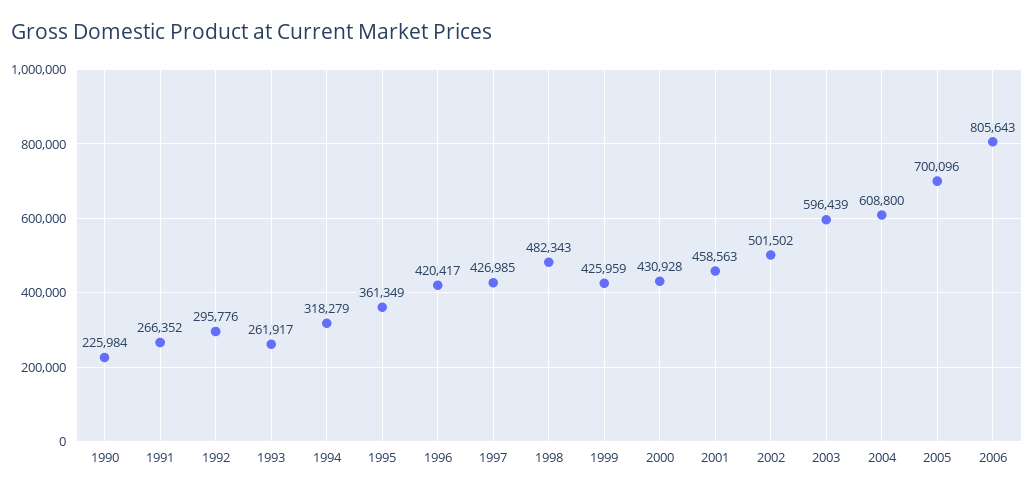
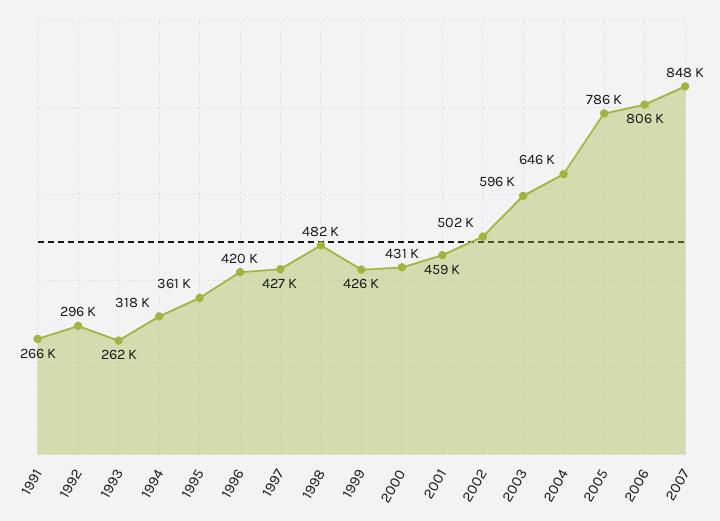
1990: 225984 -> none
2004: 608800 -> 646000
2005: 700096 -> 786000
2007: none -> 848000

